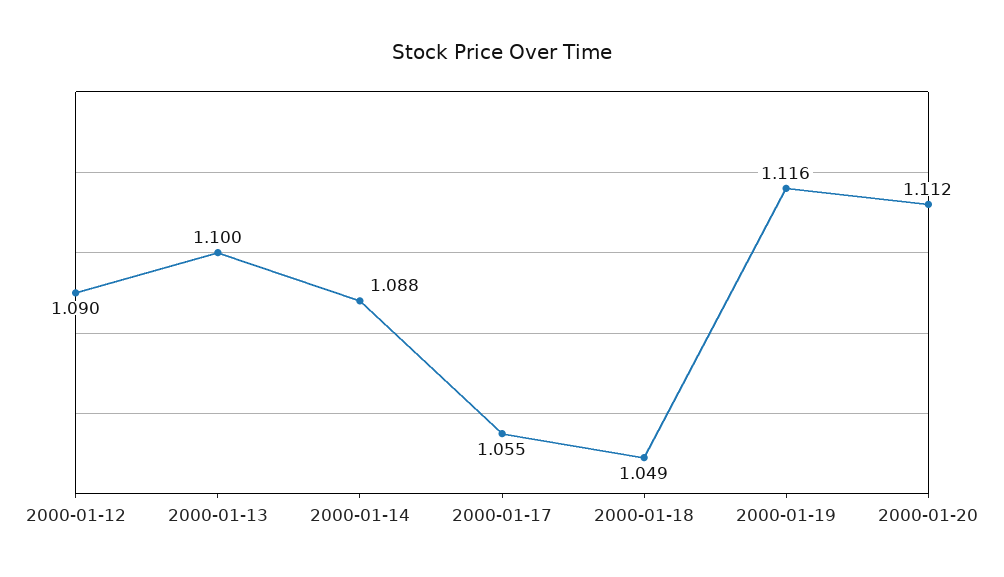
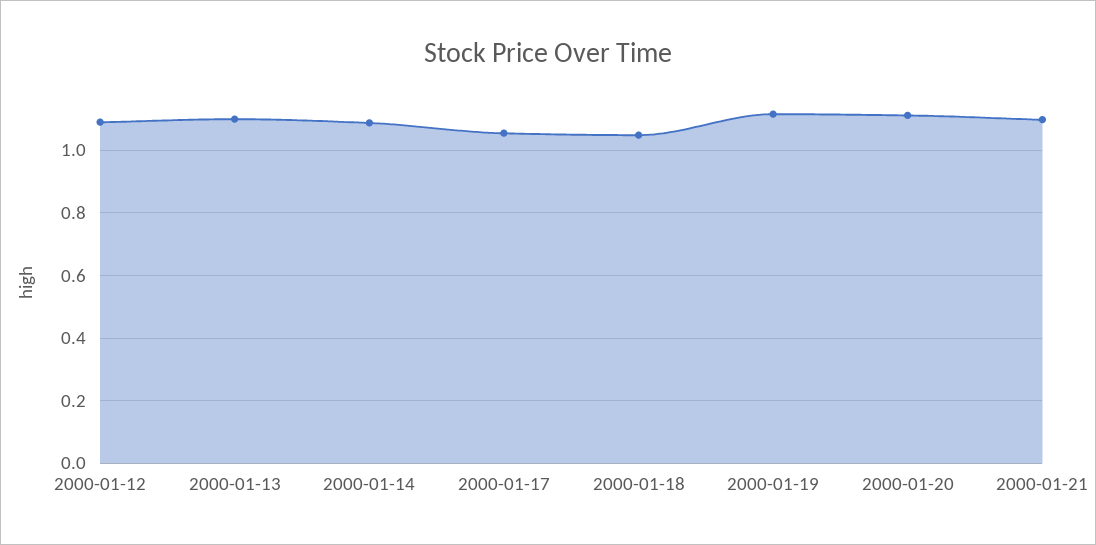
2000-01-21: none -> 1.1

